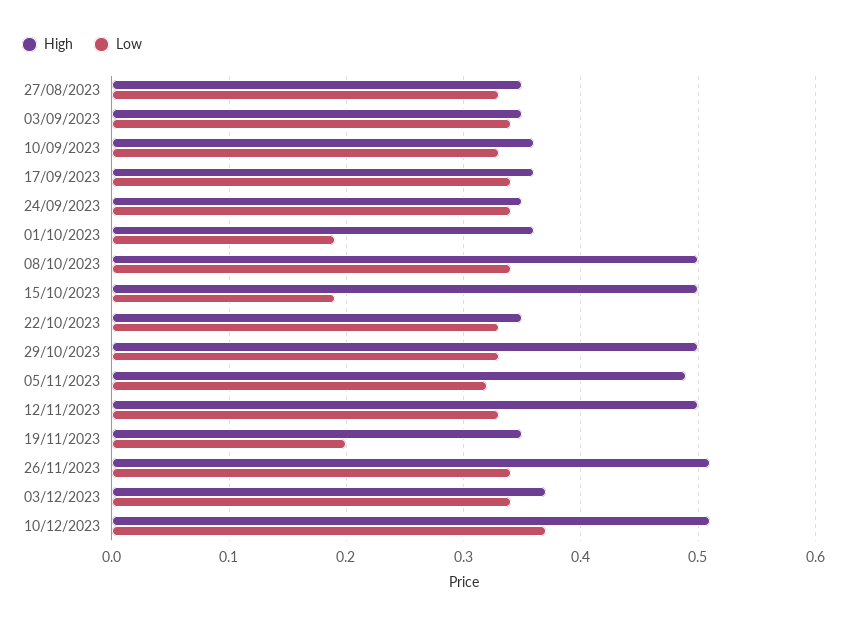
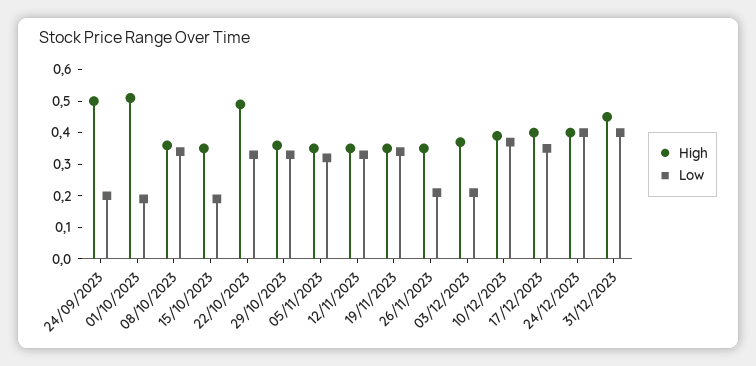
High, 27/08/2023: 0.35 -> none
Low, 27/08/2023: 0.33 -> none
High, 03/09/2023: 0.35 -> none
Low, 03/09/2023: 0.34 -> none
High, 10/09/2023: 0.36 -> none
Low, 10/09/2023: 0.33 -> none
High, 17/09/2023: 0.36 -> none
Low, 17/09/2023: 0.34 -> none
High, 24/09/2023: 0.35 -> 0.5
Low, 24/09/2023: 0.34 -> 0.2
High, 01/10/2023: 0.36 -> 0.5
High, 08/10/2023: 0.5 -> 0.35
High, 15/10/2023: 0.5 -> 0.35
High, 22/10/2023: 0.35 -> 0.5
High, 29/10/2023: 0.5 -> 0.35
High, 05/11/2023: 0.49 -> 0.35
High, 12/11/2023: 0.5 -> 0.35
Low, 19/11/2023: 0.2 -> 0.35
High, 26/11/2023: 0.51 -> 0.35
Low, 26/11/2023: 0.34 -> 0.2
Low, 03/12/2023: 0.34 -> 0.2
High, 10/12/2023: 0.51 -> 0.4
High, 17/12/2023: none -> 0.4
Low, 17/12/2023: none -> 0.35
High, 24/12/2023: none -> 0.4
Low, 24/12/2023: none -> 0.4
High, 31/12/2023: none -> 0.45
Low, 31/12/2023: none -> 0.4

